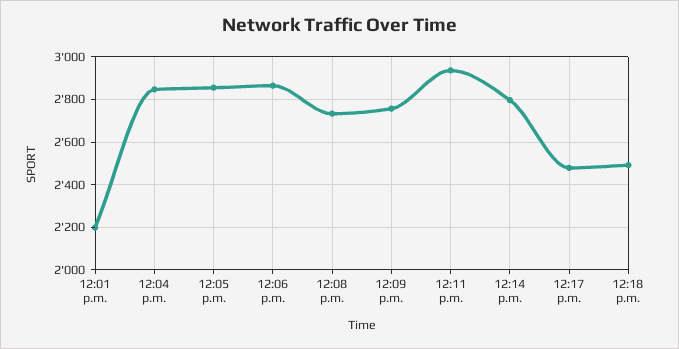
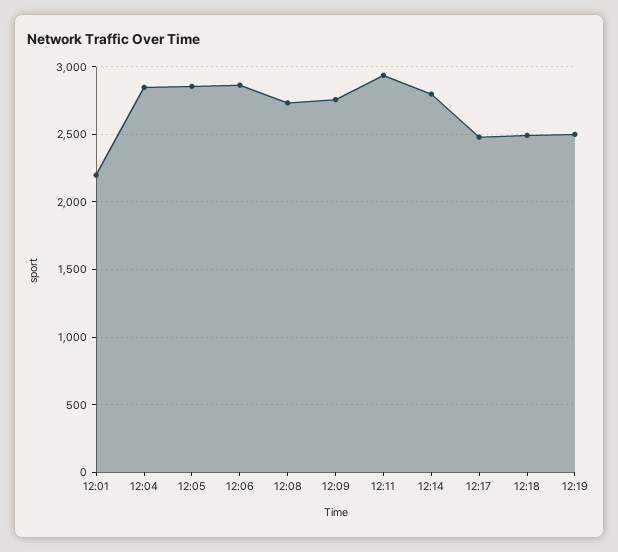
12:19: none -> 2500

